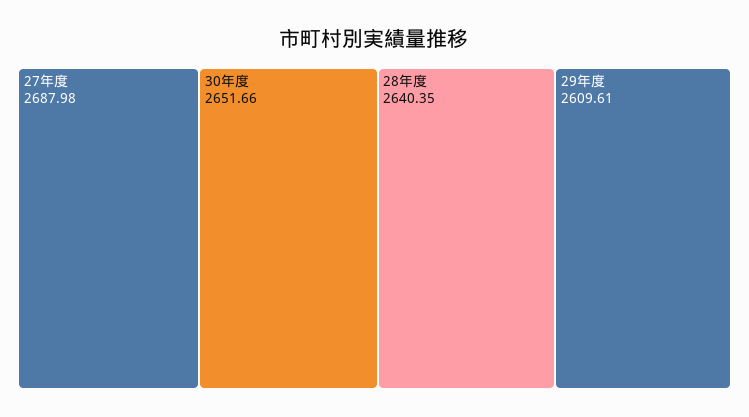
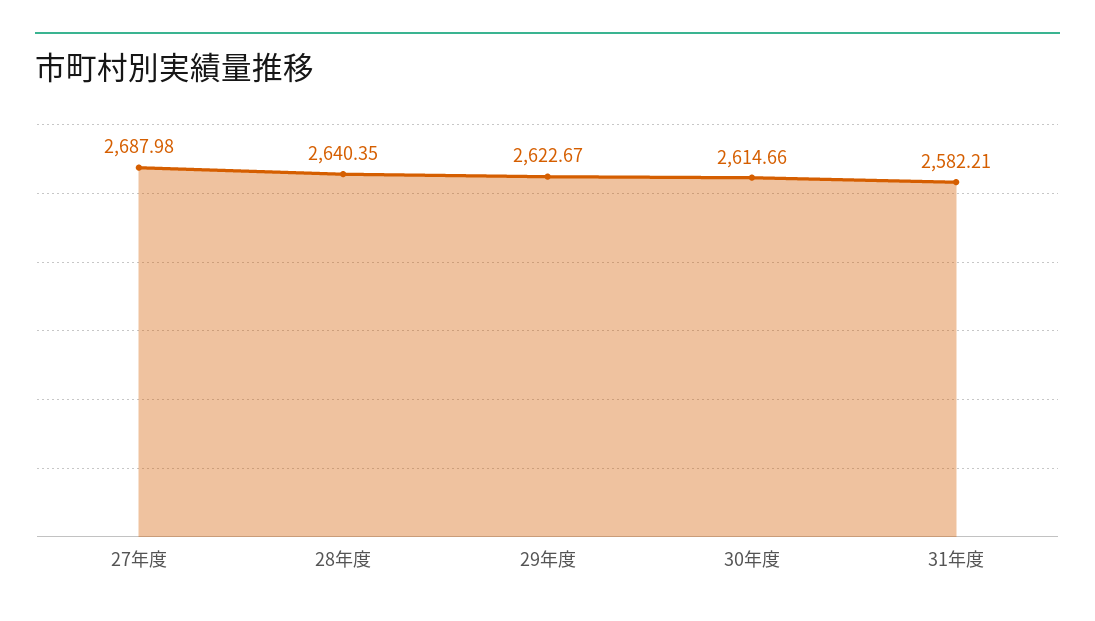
30年度: 2651.66 -> 2614.66
29年度: 2609.61 -> 2622.67
31年度: none -> 2582.21

